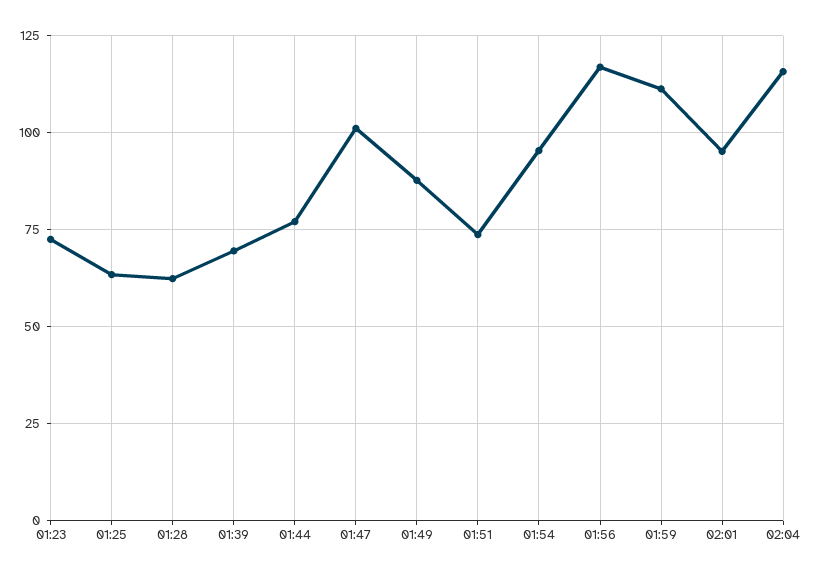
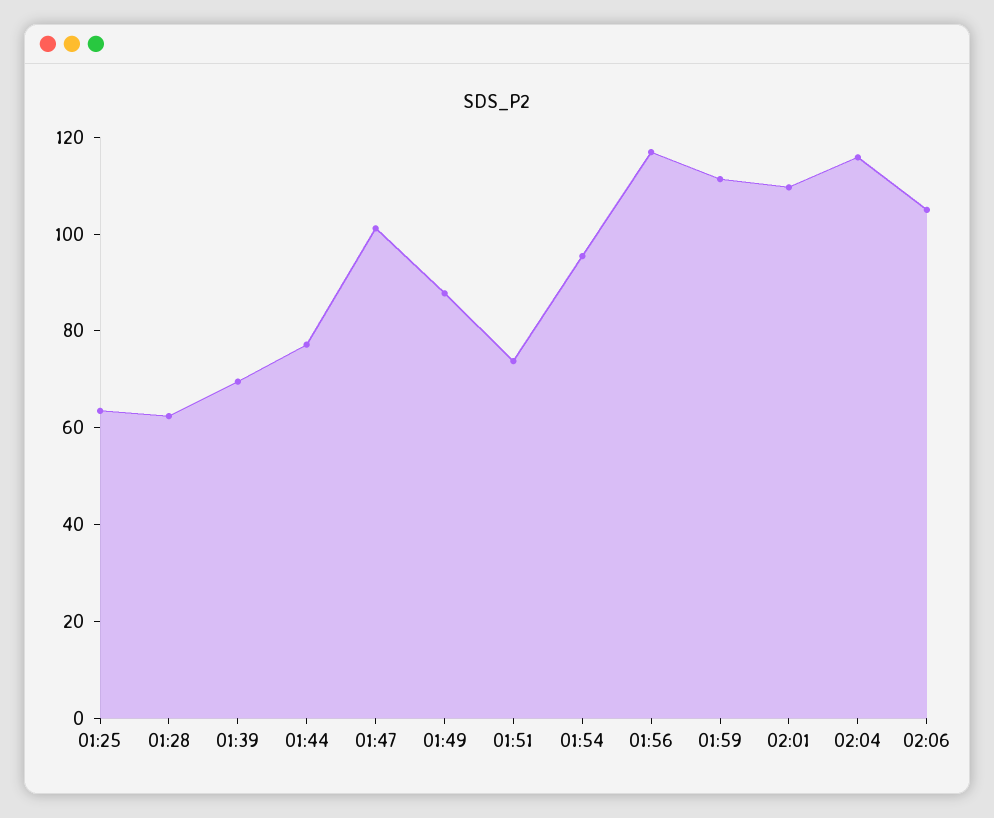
01:23: 72.5 -> none
02:01: 95 -> 110
02:06: none -> 105

